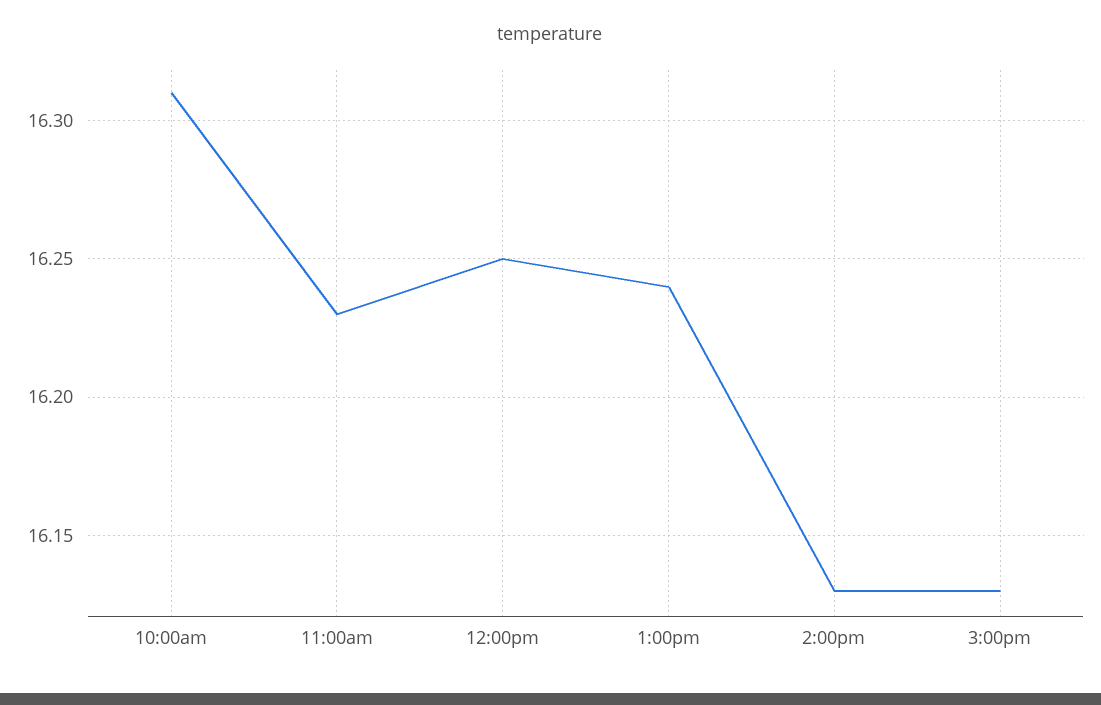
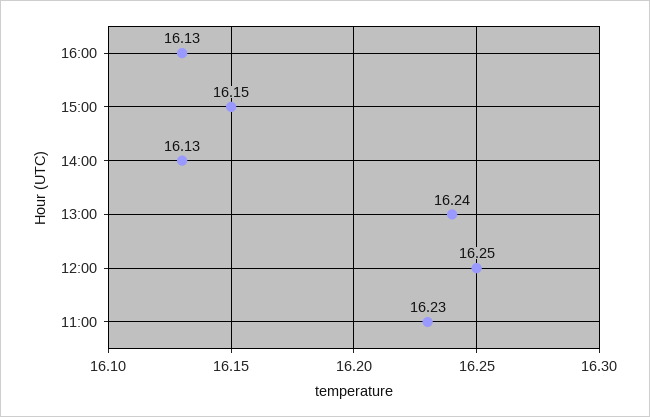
10:00am: 16.31 -> none
3:00pm: 16.13 -> 16.15
16:00: none -> 16.13

